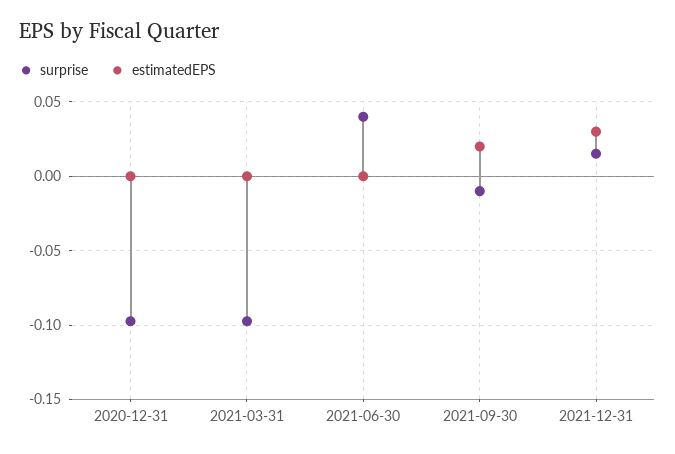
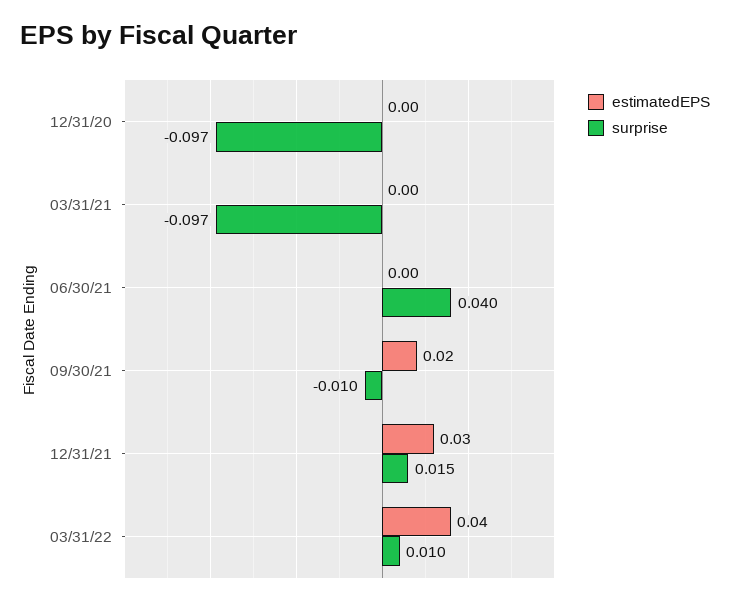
estimatedEPS, 03/31/22: none -> 0.04
surprise, 03/31/22: none -> 0.01

